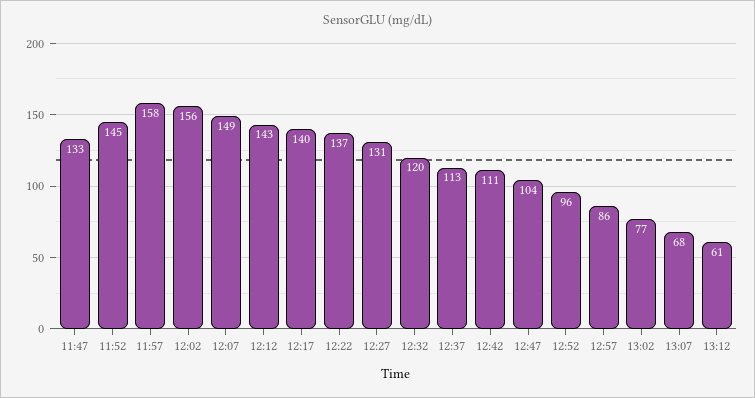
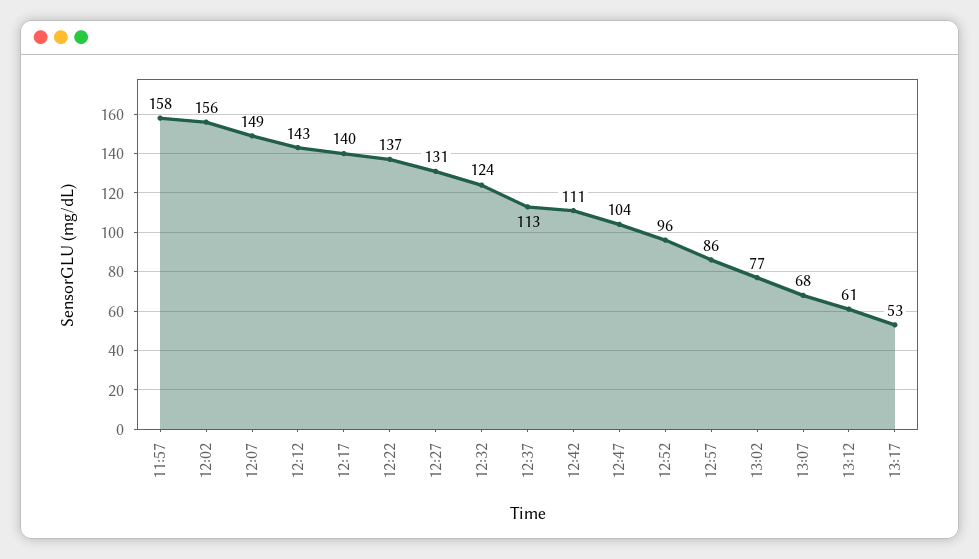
11:47: 133 -> none
11:52: 145 -> none
12:32: 120 -> 124
13:17: none -> 53

